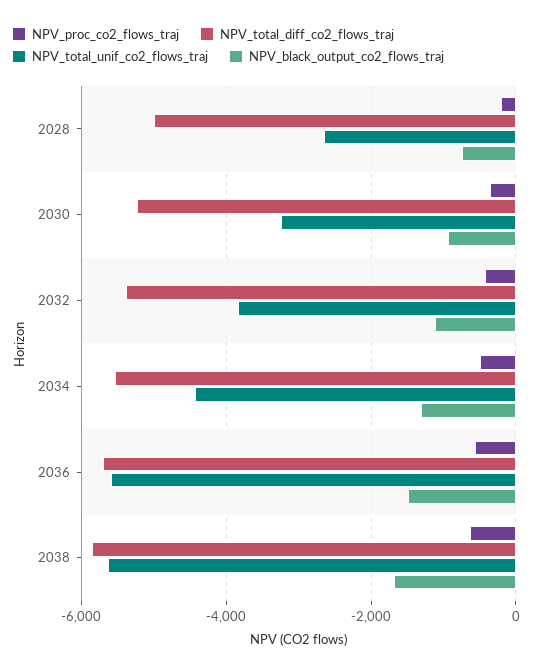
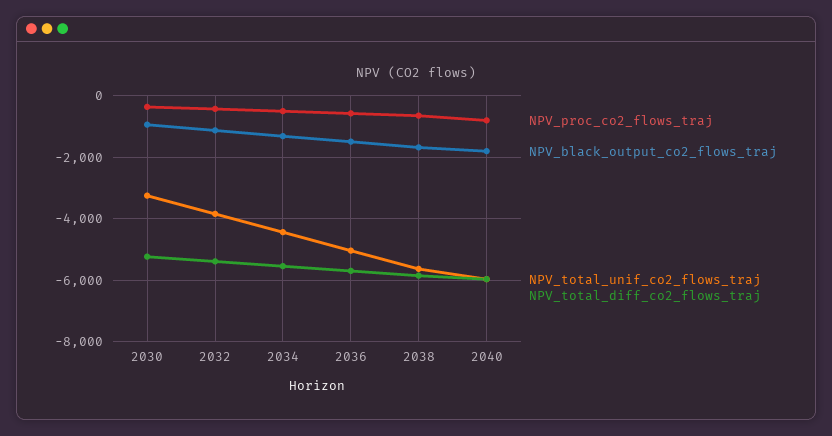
NPV_proc_co2_flows_traj, 2028: -200 -> none
NPV_total_diff_co2_flows_traj, 2028: -5000 -> none
NPV_total_unif_co2_flows_traj, 2028: -2600 -> none
NPV_black_output_co2_flows_traj, 2028: -800 -> none
NPV_total_unif_co2_flows_traj, 2036: -5600 -> -5000
NPV_proc_co2_flows_traj, 2040: none -> -800
NPV_black_output_co2_flows_traj, 2040: none -> -1800
NPV_total_unif_co2_flows_traj, 2040: none -> -6000
NPV_total_diff_co2_flows_traj, 2040: none -> -6000

